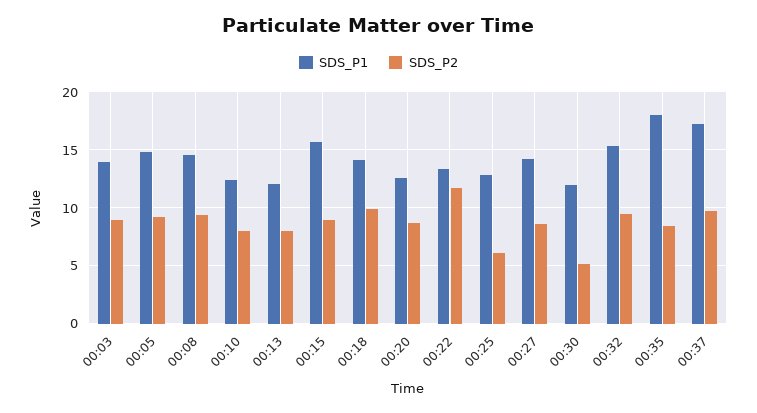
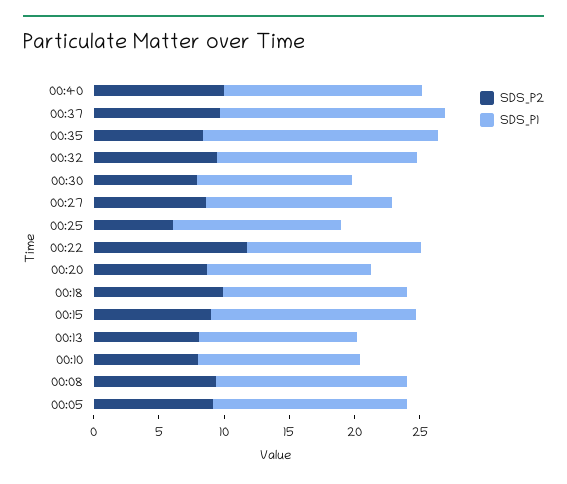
SDS_P1, 00:03: 14 -> none
SDS_P2, 00:03: 9 -> none
SDS_P2, 00:30: 5 -> 8
SDS_P2, 00:40: none -> 10
SDS_P1, 00:40: none -> 15

